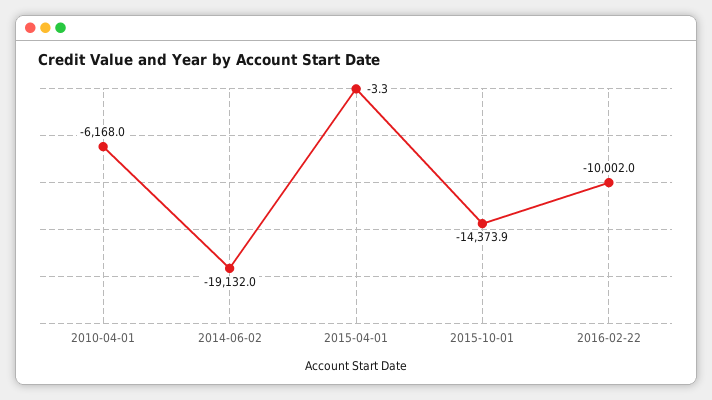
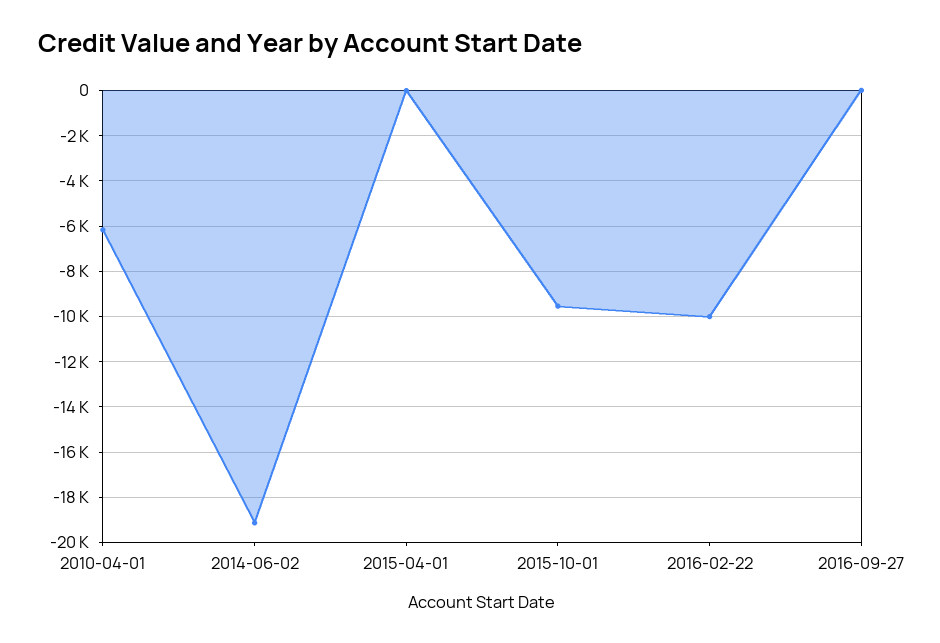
2015-10-01: -14373.9 -> -9500
2016-09-27: none -> 0

